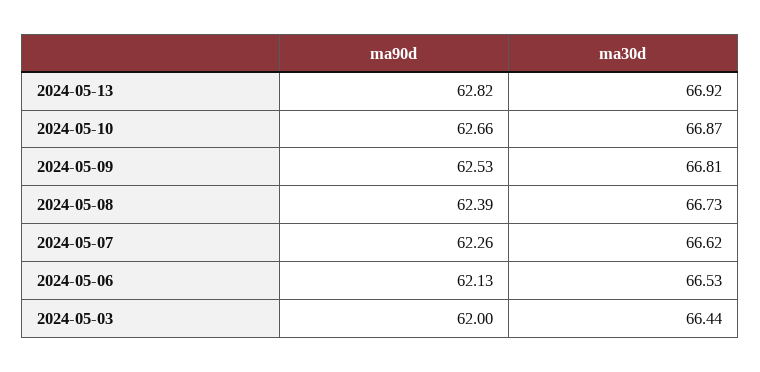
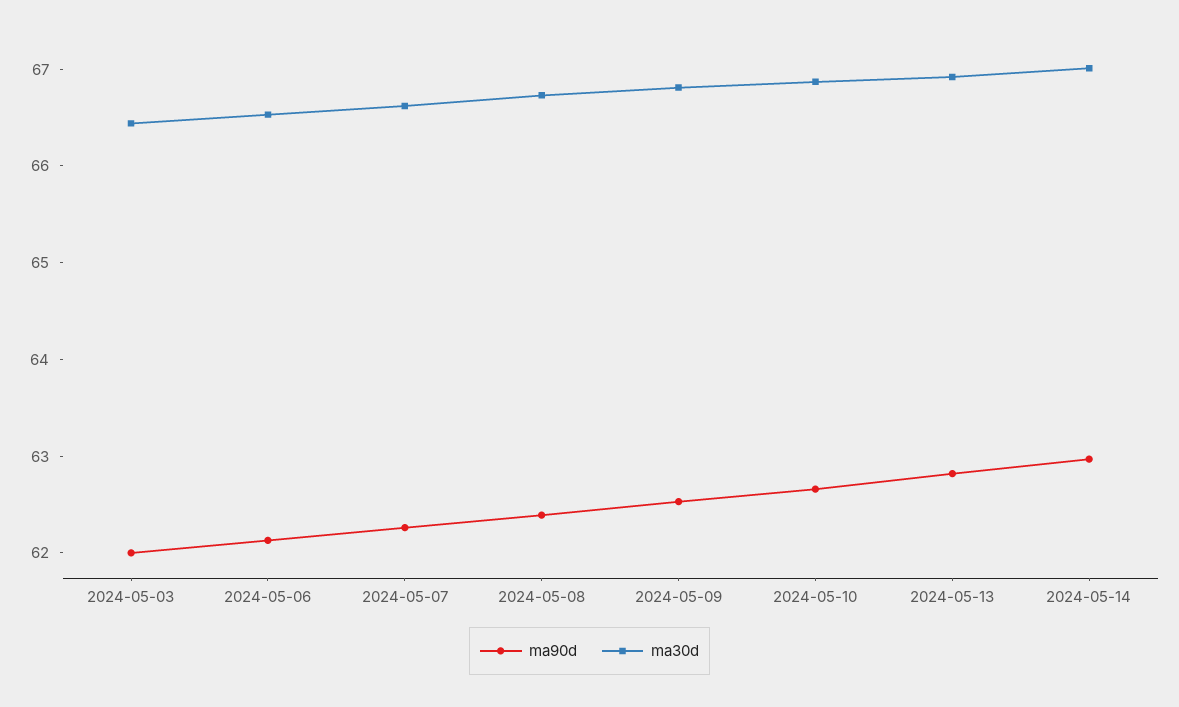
ma90d, 2024-05-14: none -> 63
ma30d, 2024-05-14: none -> 67

